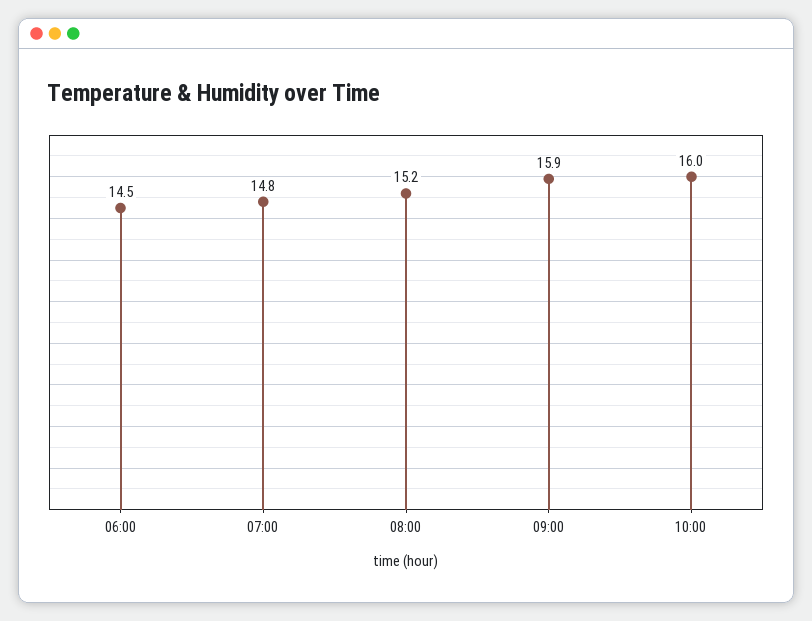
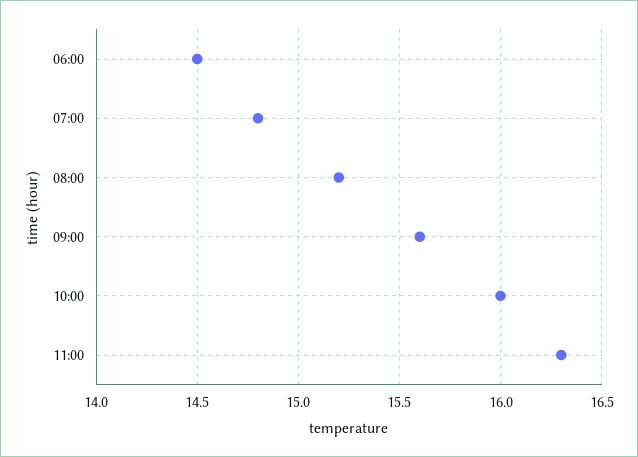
09:00: 15.9 -> 15.6
11:00: none -> 16.3

